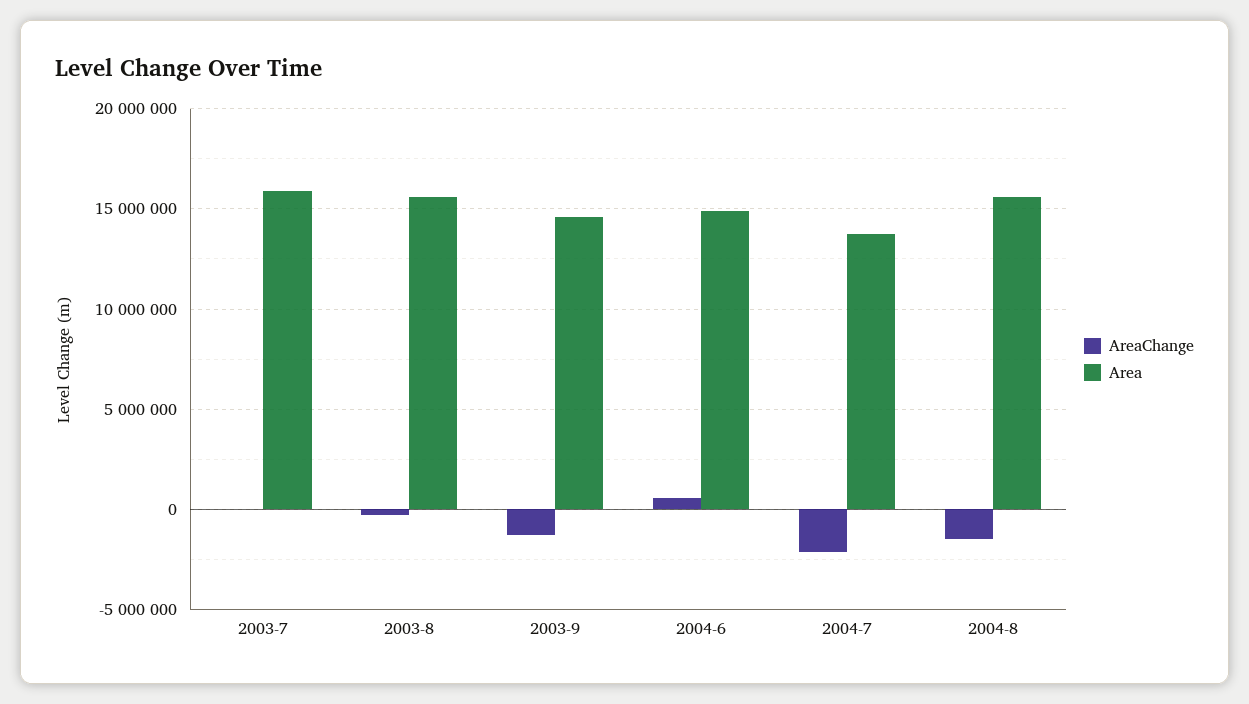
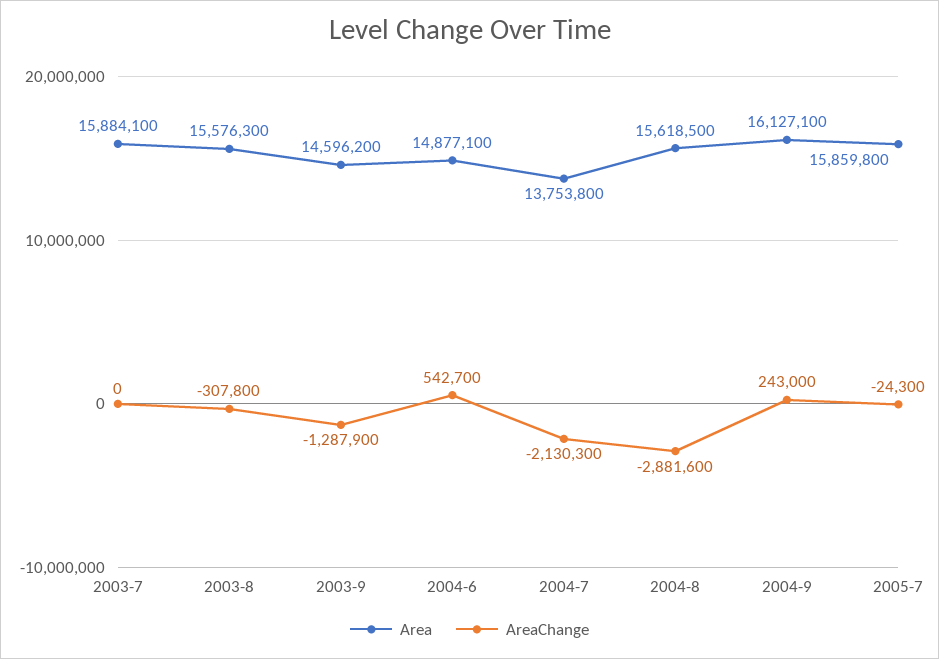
AreaChange, 2004-8: -1500000 -> -2881600
Area, 2004-9: none -> 16127100
AreaChange, 2004-9: none -> 243000
Area, 2005-7: none -> 15859800
AreaChange, 2005-7: none -> -24300

